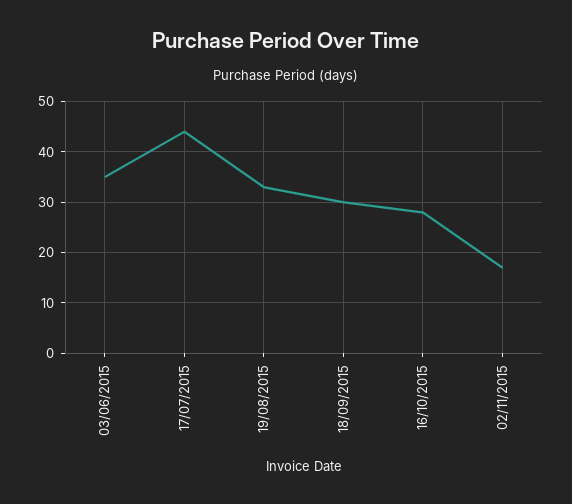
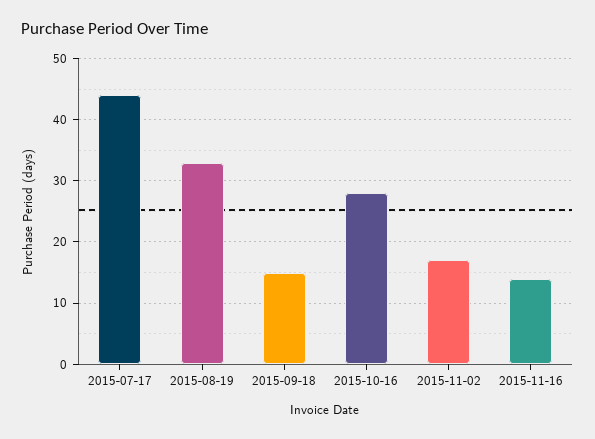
03/06/2015: 35 -> none
18/09/2015: 30 -> 15
2015-11-16: none -> 14

